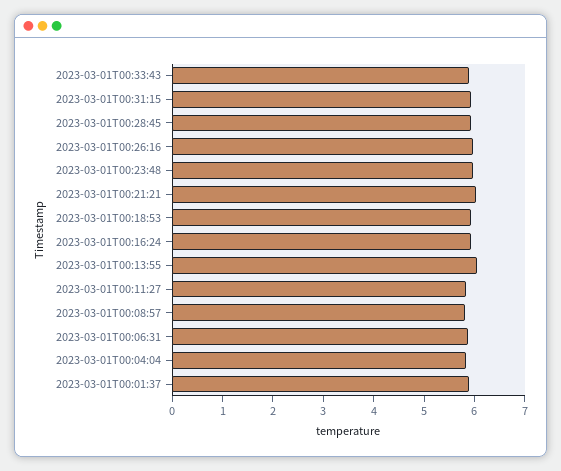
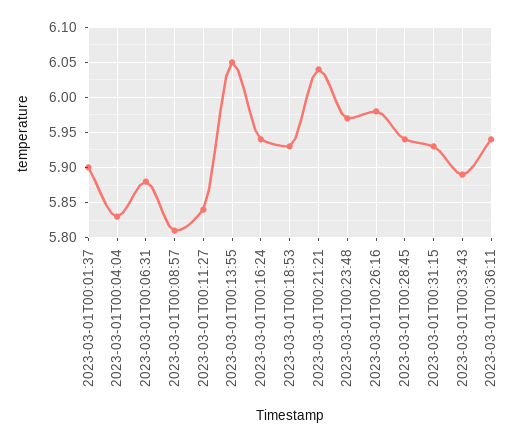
2023-03-01T00:36:11: none -> 5.94

